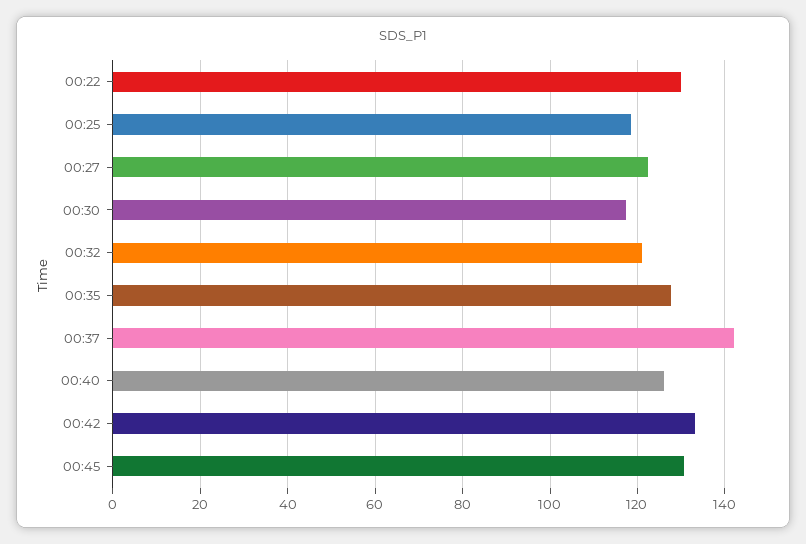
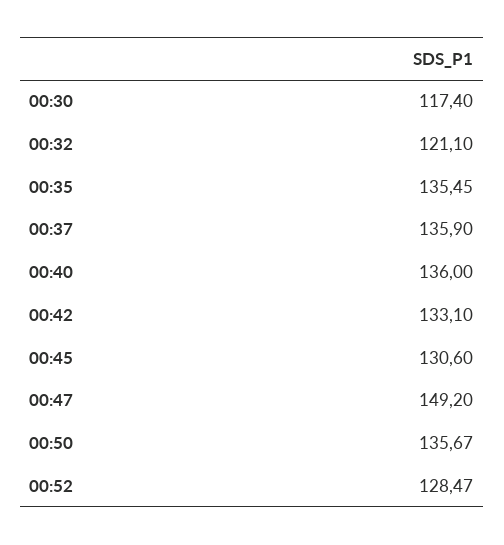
00:22: 130 -> none
00:25: 118 -> none
00:27: 122 -> none
00:35: 128 -> 135.45
00:37: 142 -> 135.9
00:40: 126 -> 136
00:47: none -> 149.2
00:50: none -> 135.67
00:52: none -> 128.47

